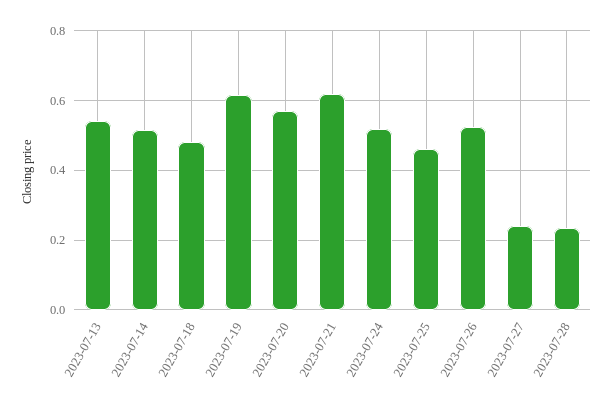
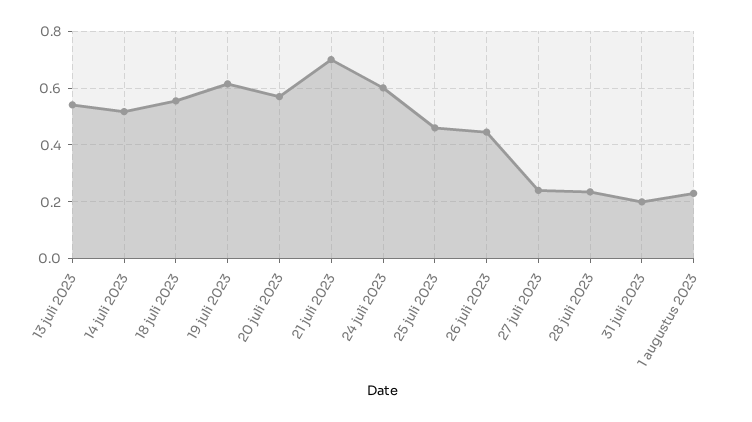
2023-07-18: 0.48 -> 0.55
2023-07-21: 0.62 -> 0.7
2023-07-24: 0.52 -> 0.6
2023-07-26: 0.52 -> 0.45
31 juli 2023: none -> 0.2
1 augustus 2023: none -> 0.225

